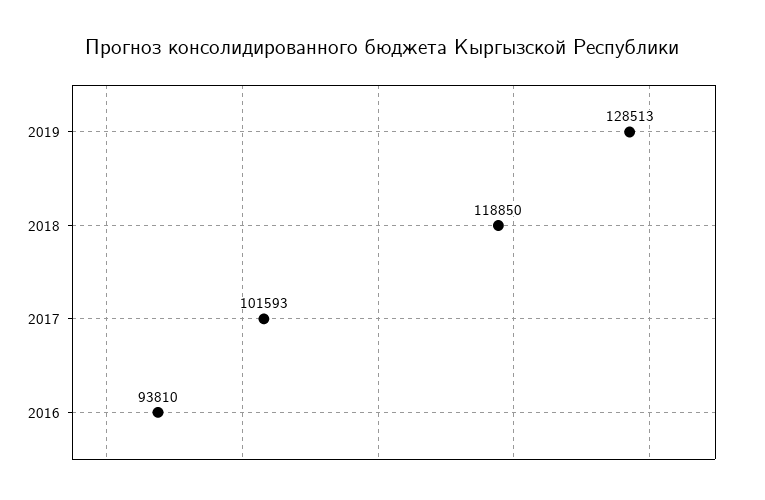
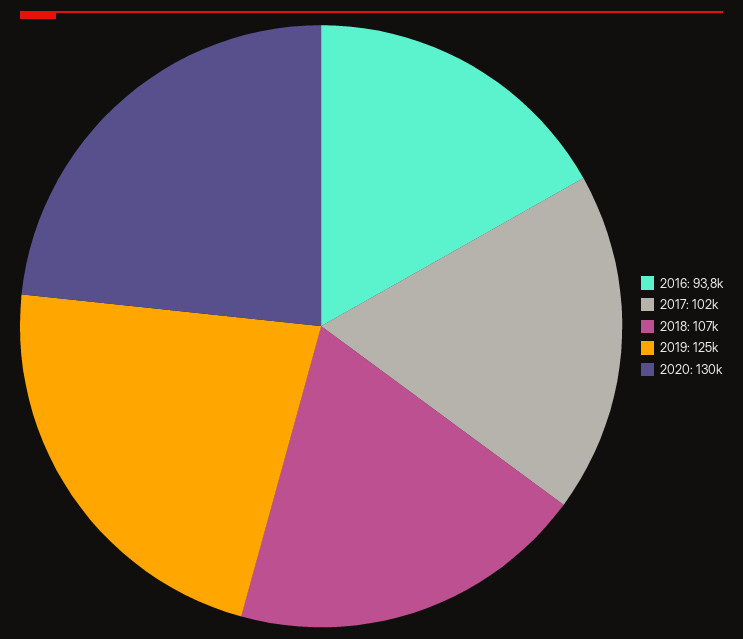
2019: 128513 -> 125000
2018: 118850 -> 107000
2020: none -> 130000

